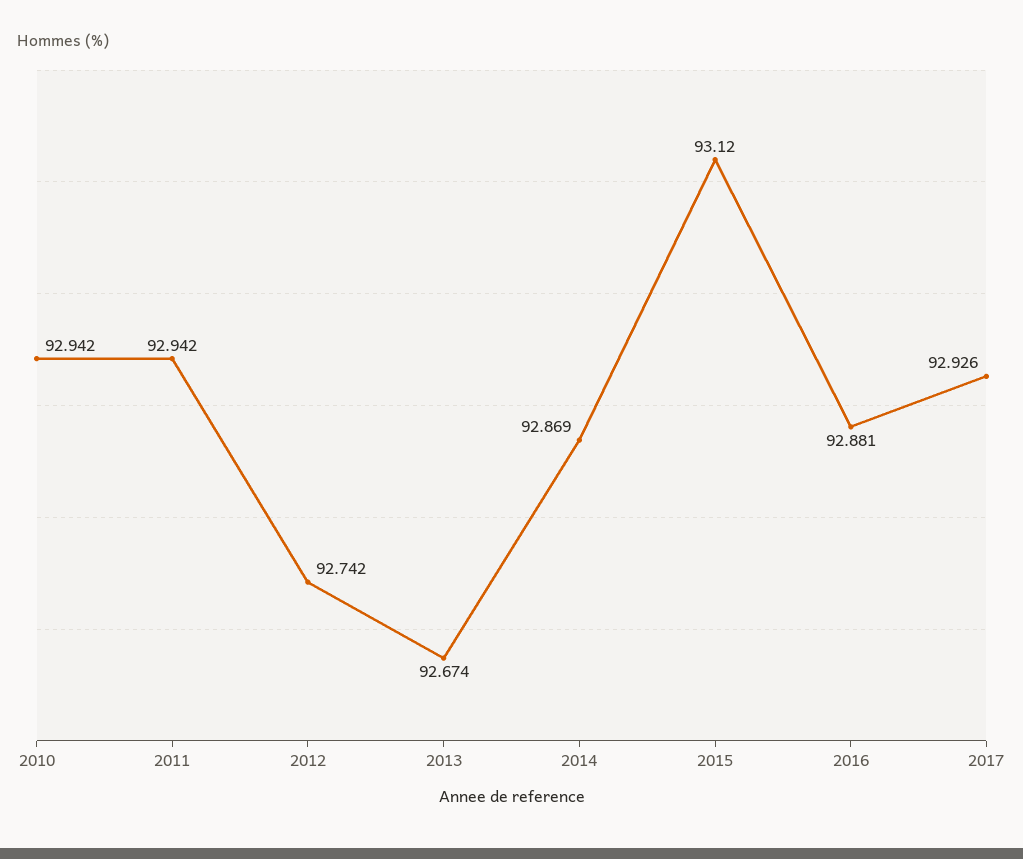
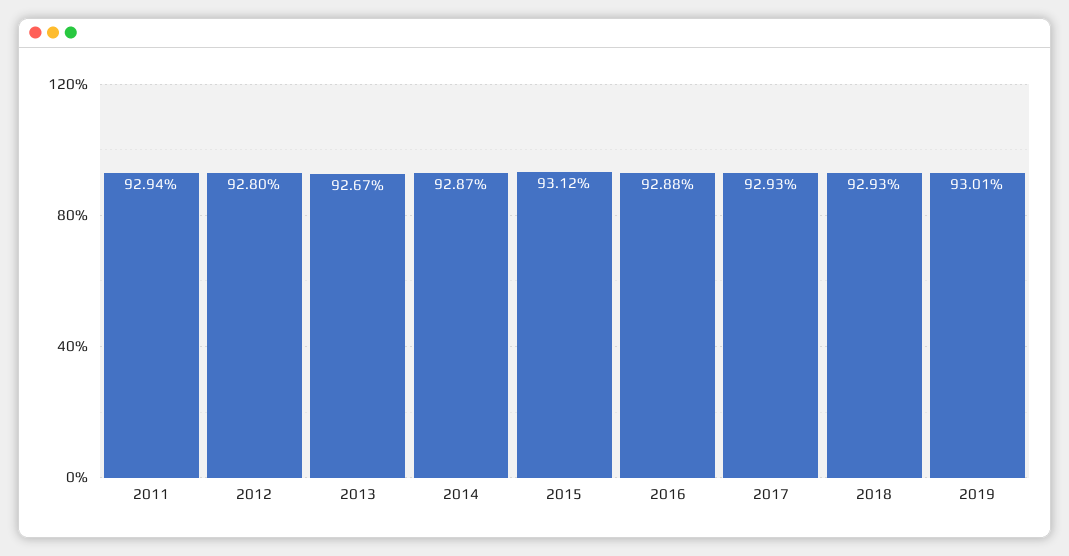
2010: 92.942 -> none
2012: 92.742 -> 92.8
2018: none -> 92.93
2019: none -> 93.01

